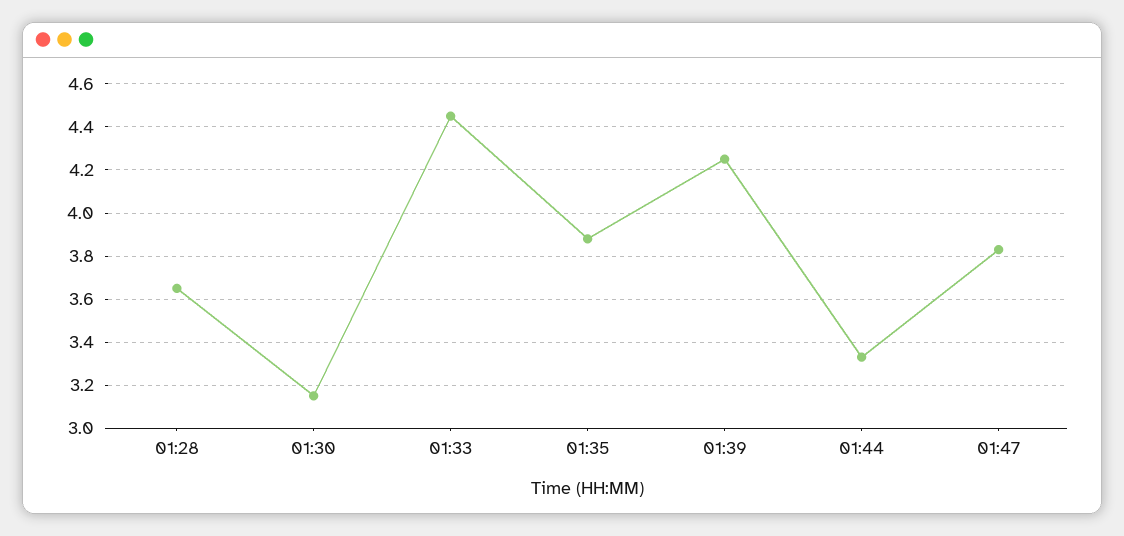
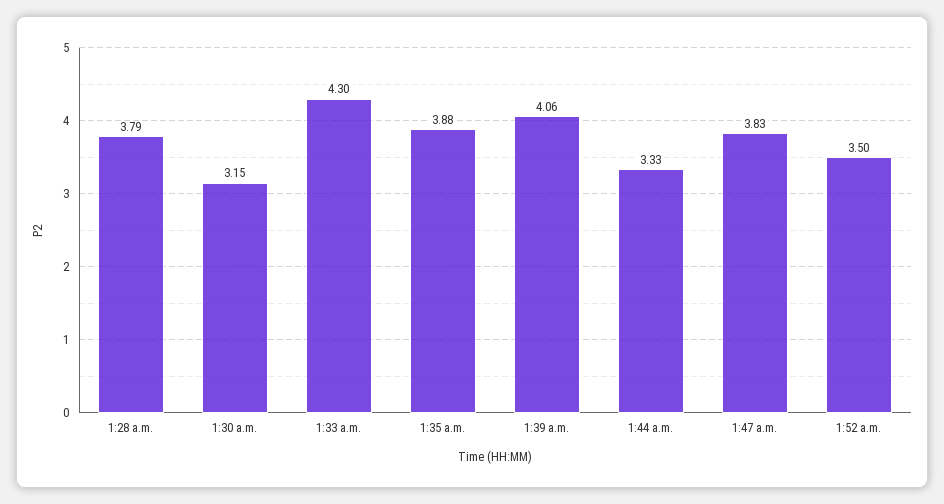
01:28: 3.65 -> 3.79
01:33: 4.45 -> 4.3
01:39: 4.25 -> 4.06
1:52 a.m.: none -> 3.5

